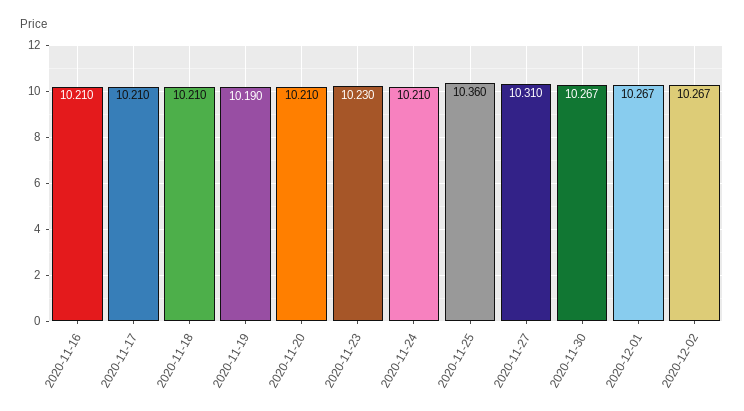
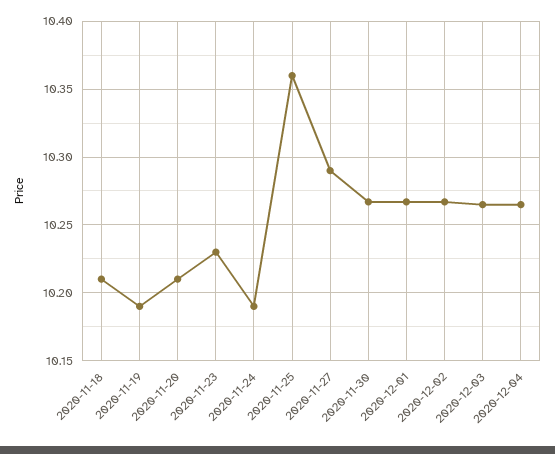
2020-11-16: 10.21 -> none
2020-11-17: 10.21 -> none
2020-11-24: 10.21 -> 10.19
2020-11-27: 10.31 -> 10.29
2020-12-03: none -> 10.265
2020-12-04: none -> 10.265

